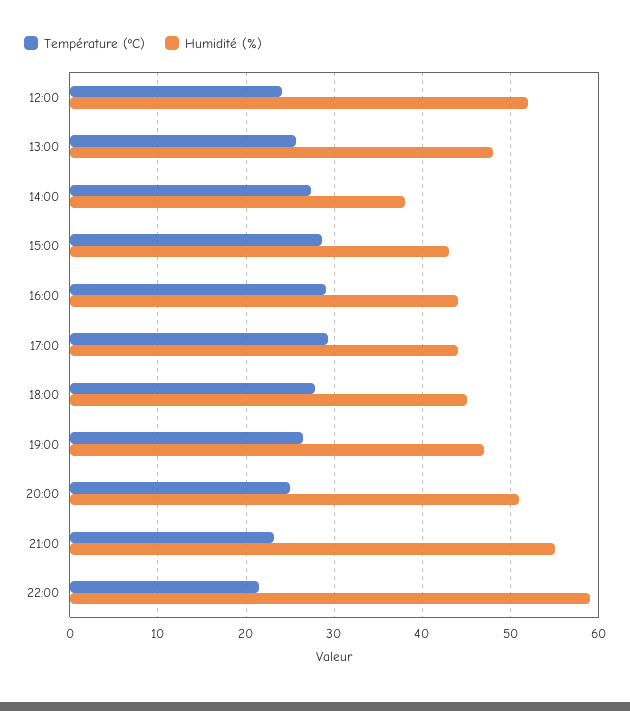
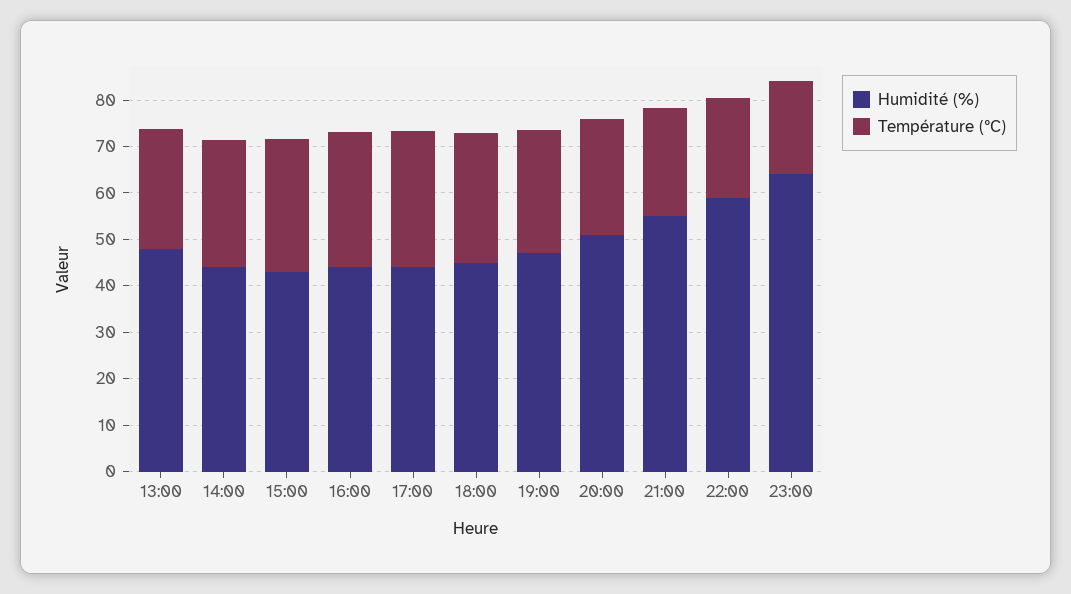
Température (ºC), 12:00: 24 -> none
Humidité (%), 12:00: 52 -> none
Humidité (%), 14:00: 38 -> 44
Humidité (%), 23:00: none -> 64
Température (ºC), 23:00: none -> 20

